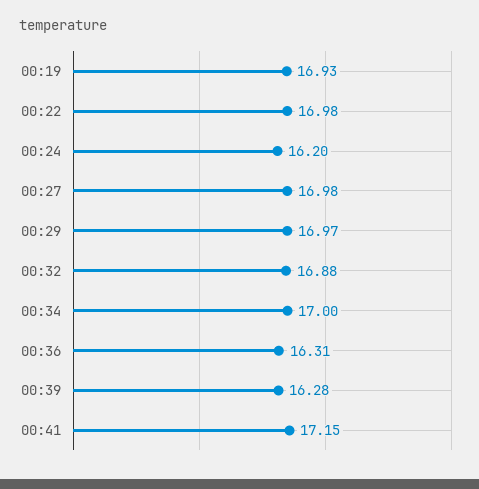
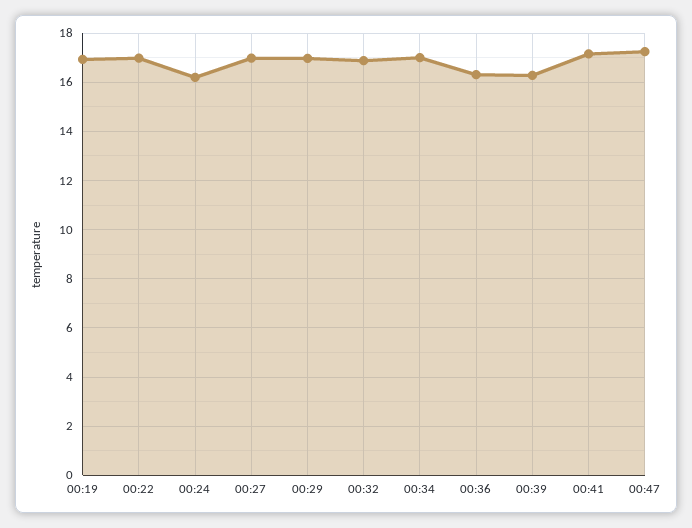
00:47: none -> 17.25

